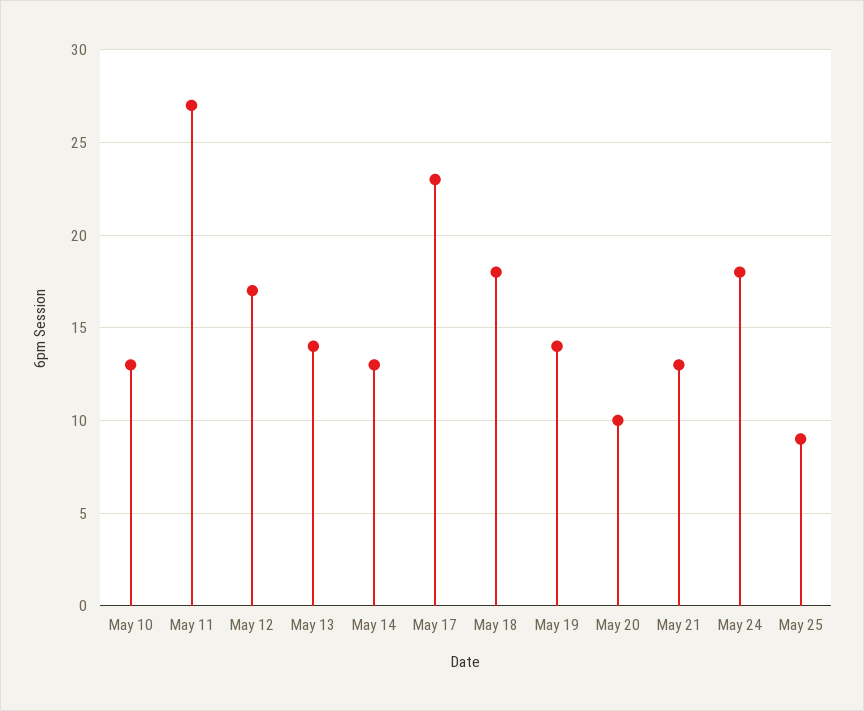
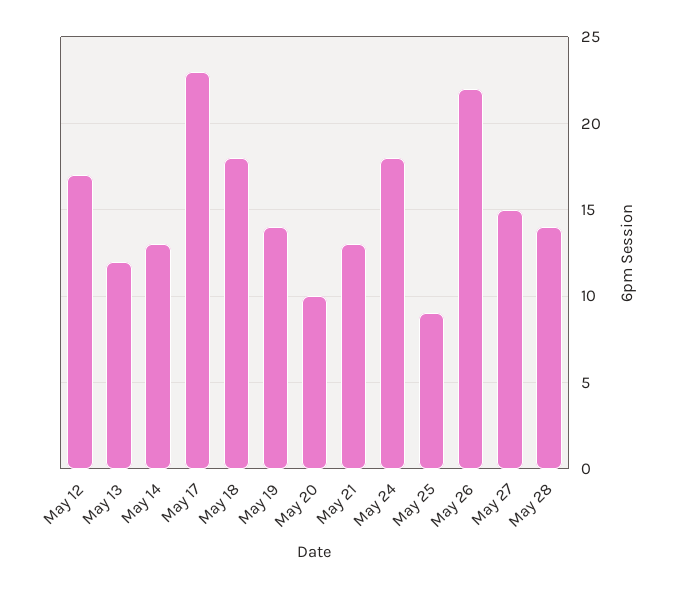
May 10: 13 -> none
May 11: 27 -> none
May 13: 14 -> 12
May 26: none -> 22
May 27: none -> 15
May 28: none -> 14

